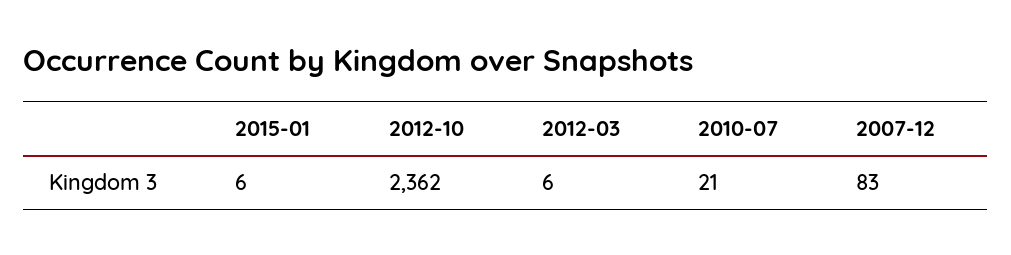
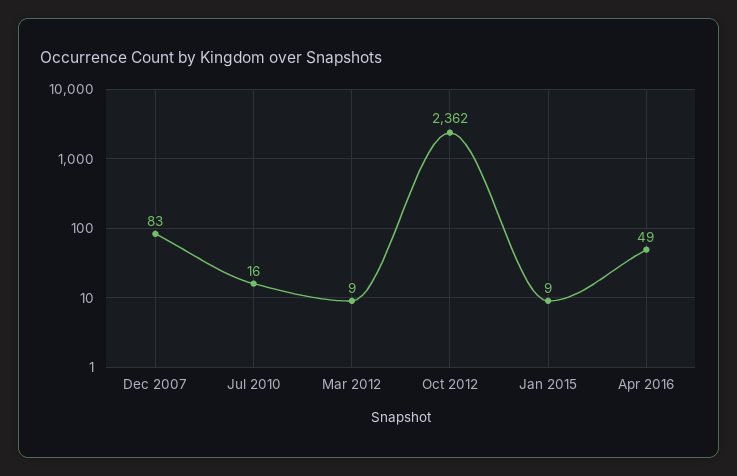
2015-01: 6 -> 9
2012-03: 6 -> 9
2010-07: 21 -> 16
Apr 2016: none -> 49

